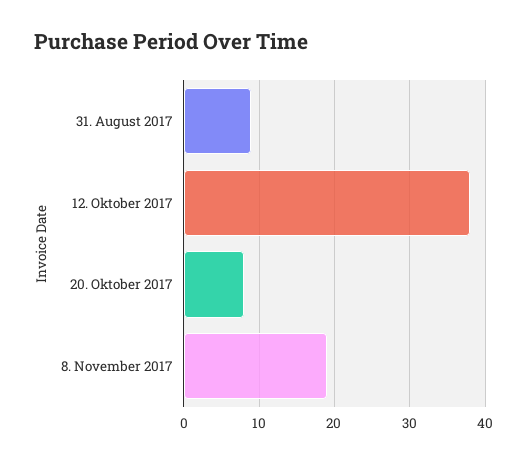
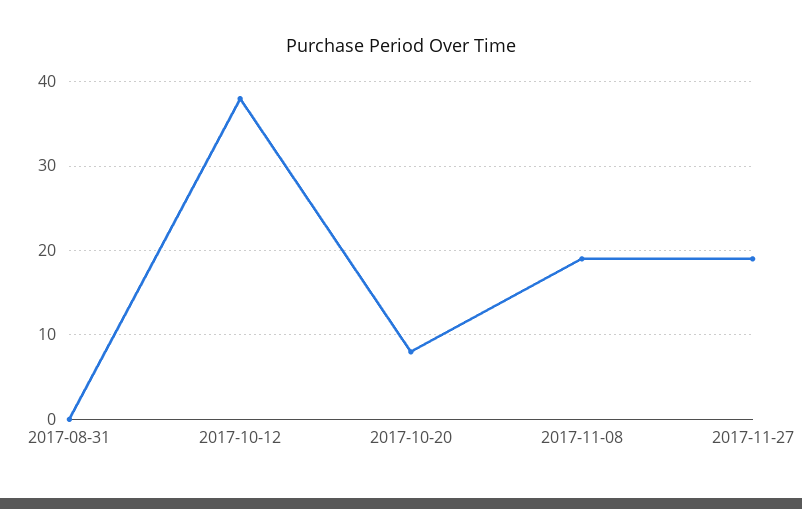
31. August 2017: 9 -> 0
2017-11-27: none -> 19

